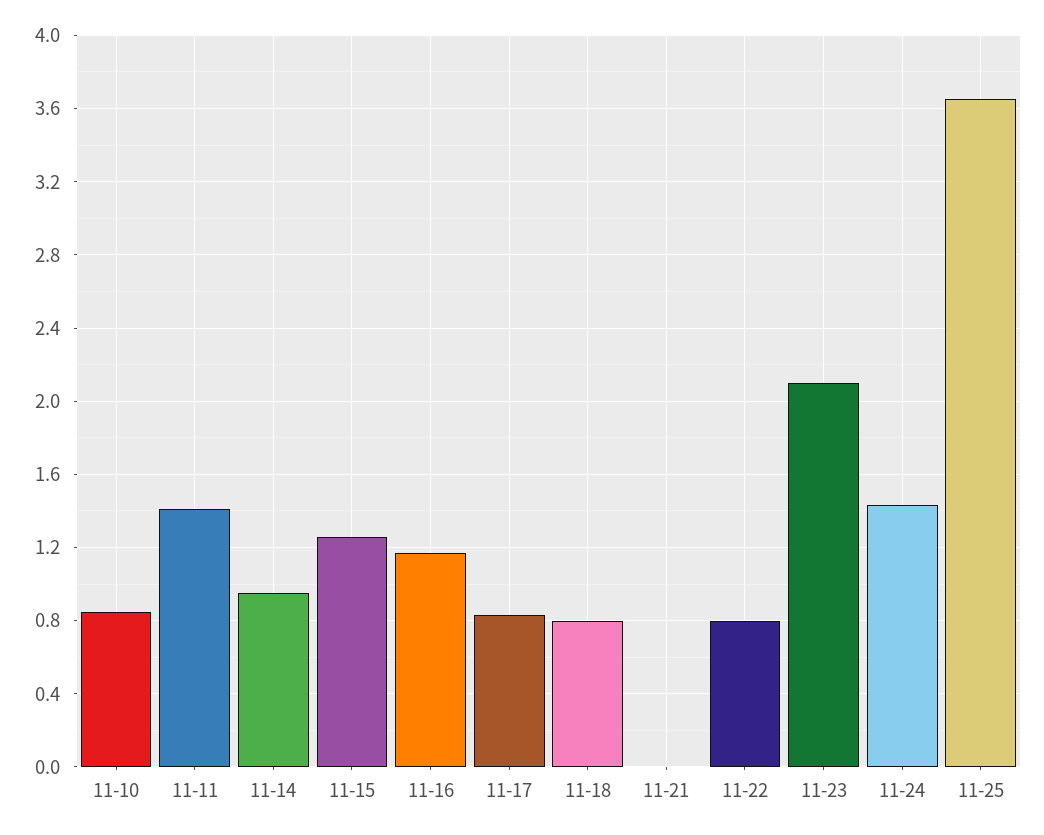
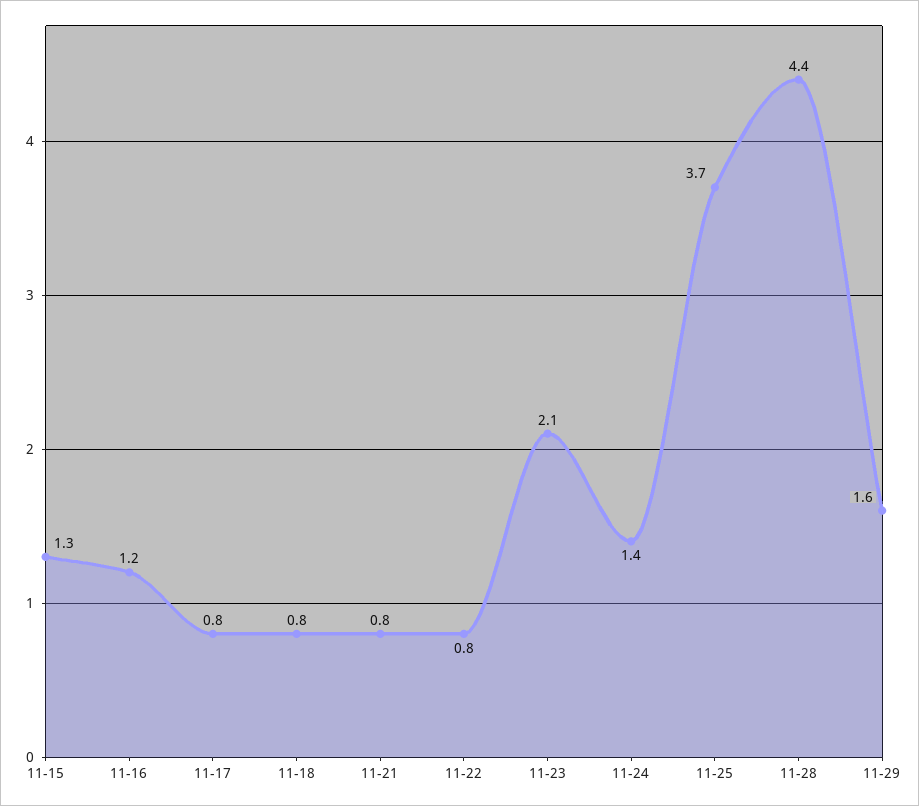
11-10: 0.85 -> none
11-11: 1.4 -> none
11-14: 0.95 -> none
11-21: 0 -> 0.8
11-28: none -> 4.4
11-29: none -> 1.6

